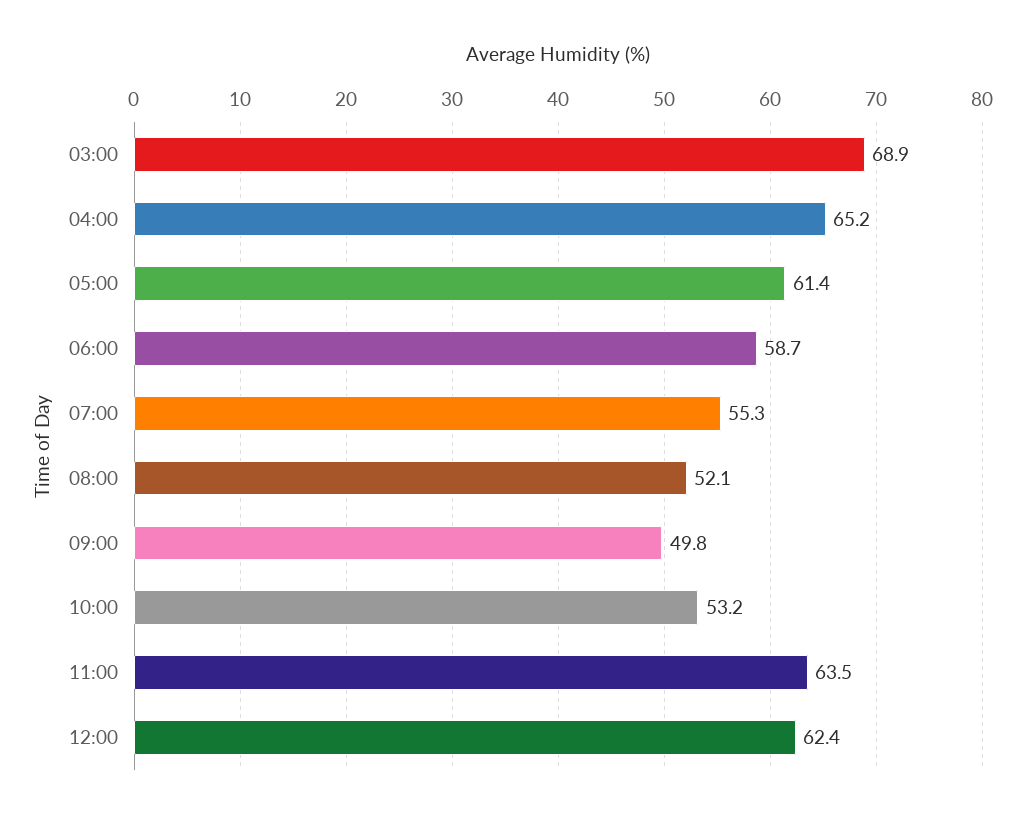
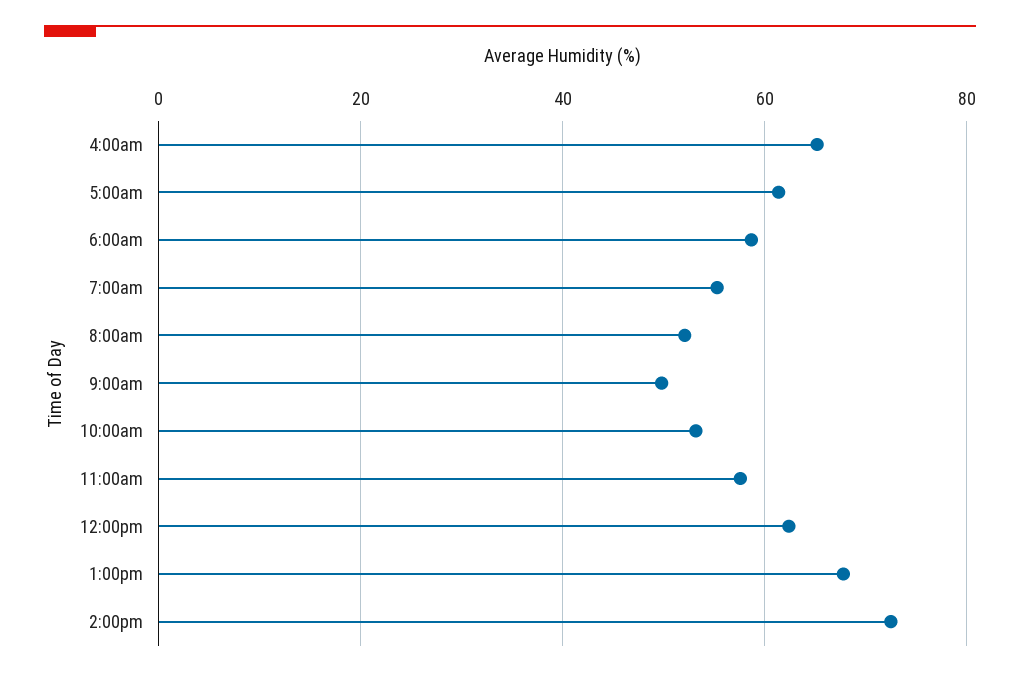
03:00: 68.9 -> none
11:00: 63.5 -> 58
1:00pm: none -> 68
2:00pm: none -> 72

